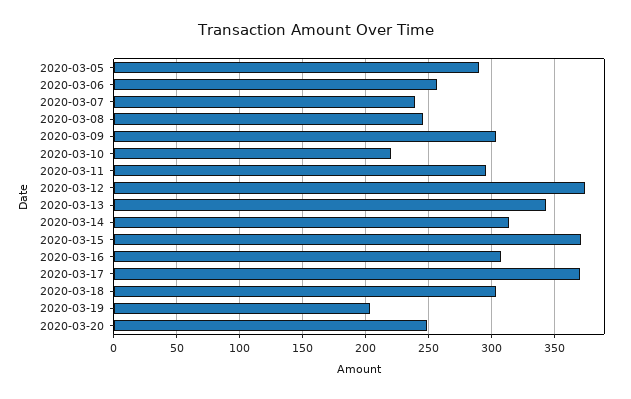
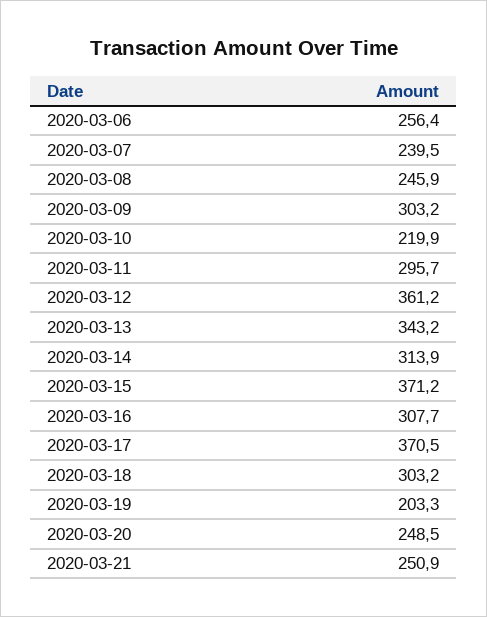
2020-03-05: 290 -> none
2020-03-12: 375 -> 361.2
2020-03-21: none -> 250.9

